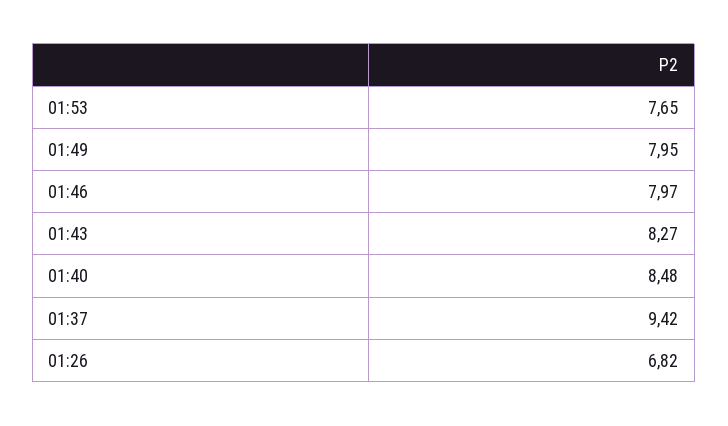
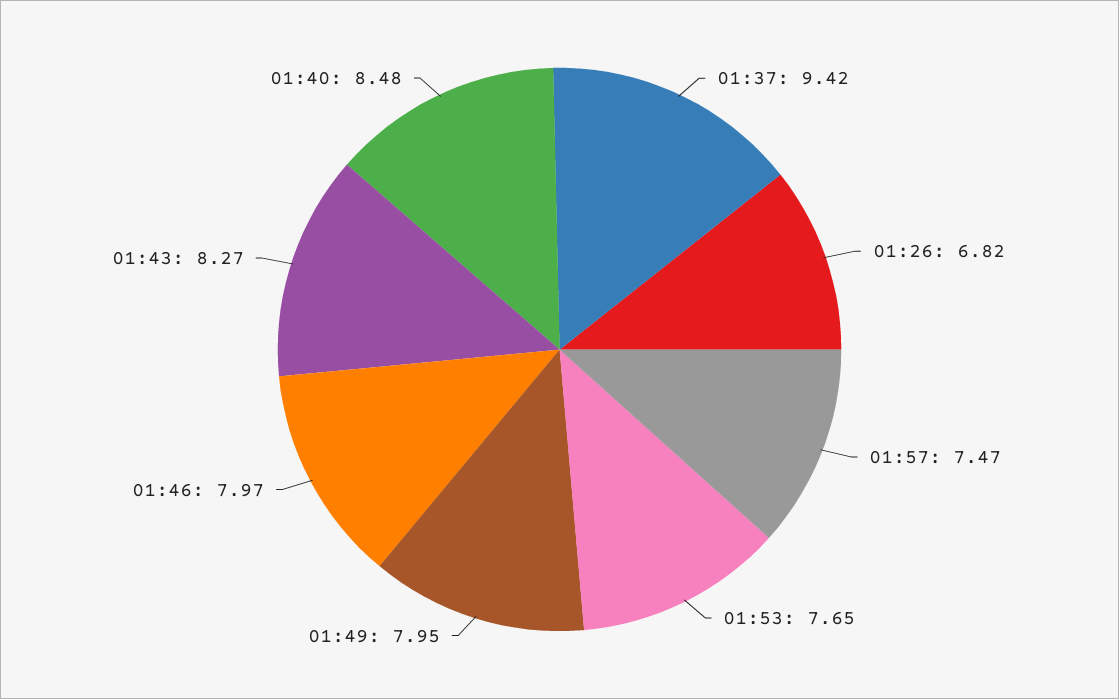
01:57: none -> 7.47

